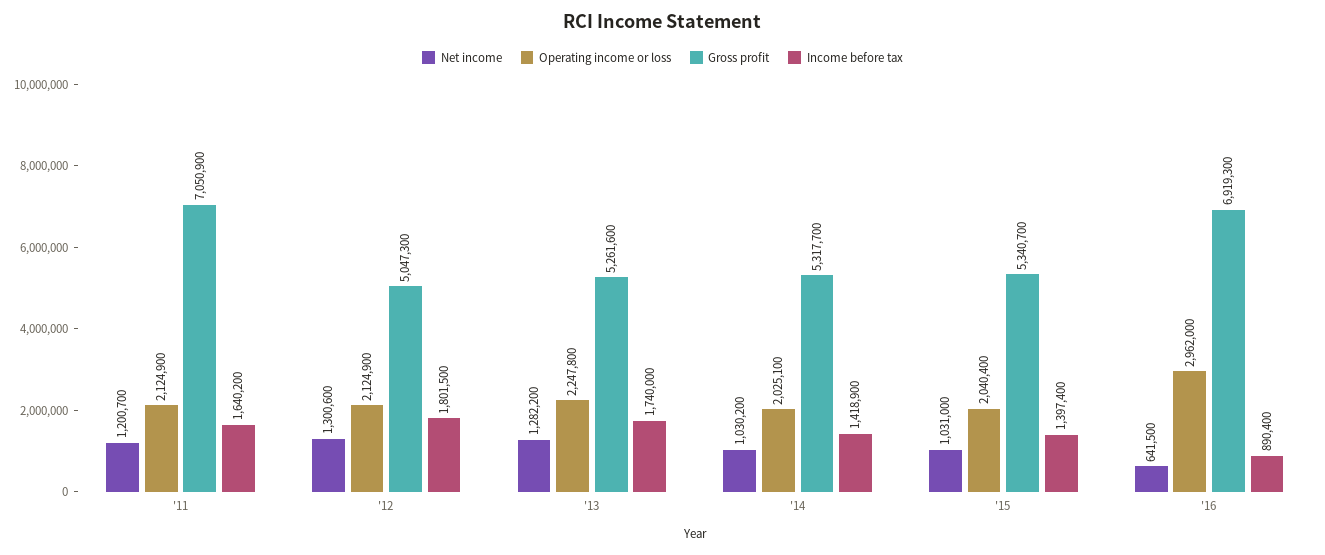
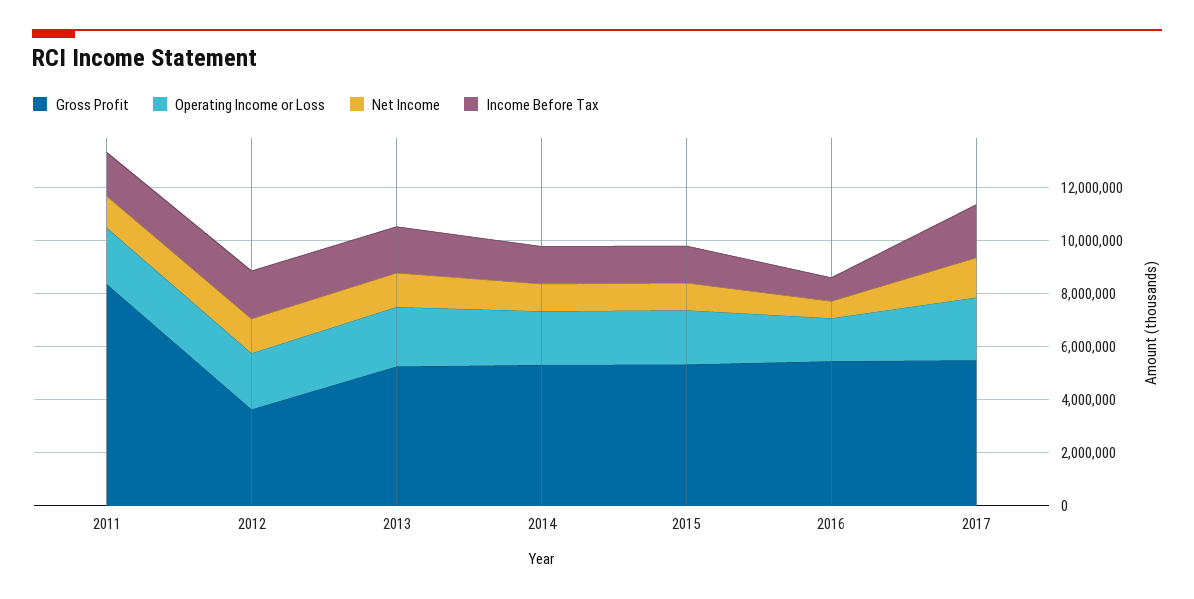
Gross profit, '11: 7050900 -> 8500000
Gross profit, '12: 5047300 -> 3500000
Operating income or loss, '16: 2962000 -> 1500000
Gross profit, '16: 6919300 -> 5500000
Gross profit, 2017: none -> 5500000
Operating income or loss, 2017: none -> 2500000
Net income, 2017: none -> 1500000
Income before tax, 2017: none -> 2000000

